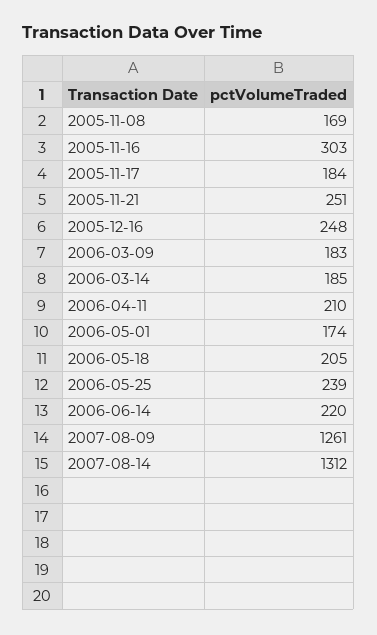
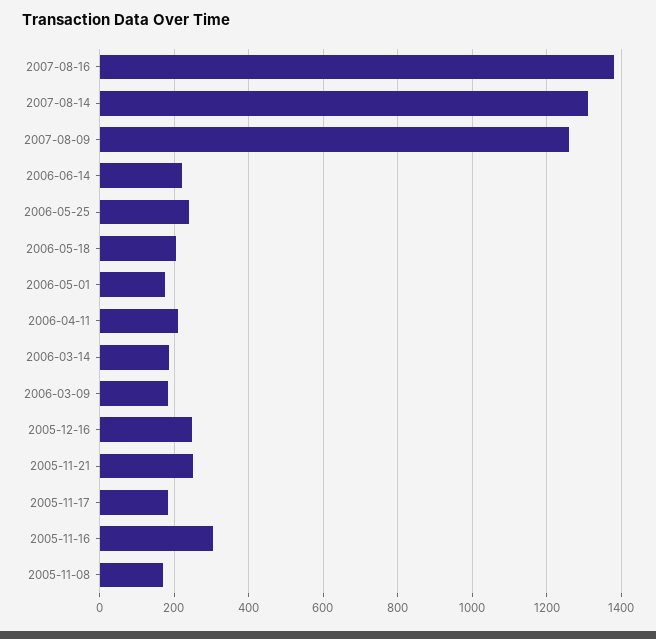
2007-08-16: none -> 1380

